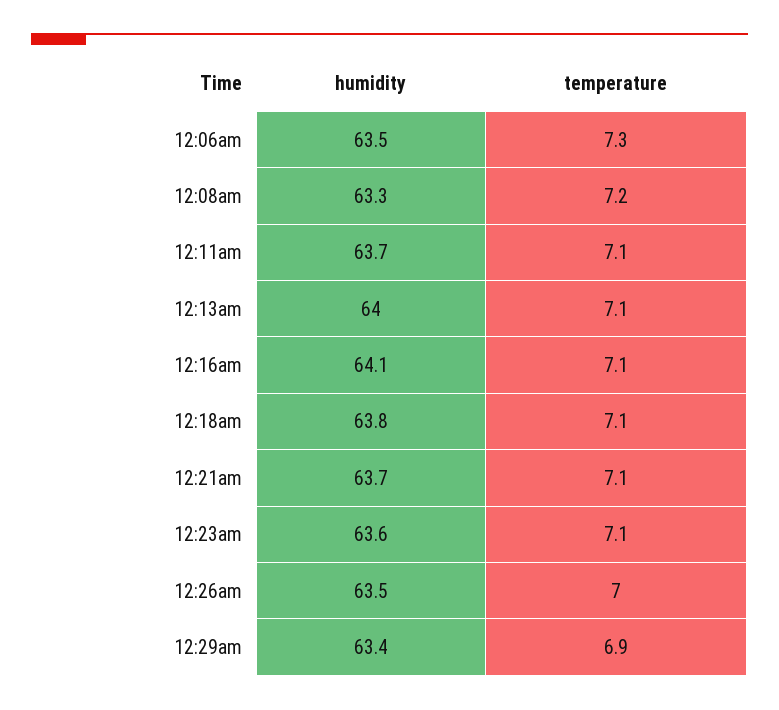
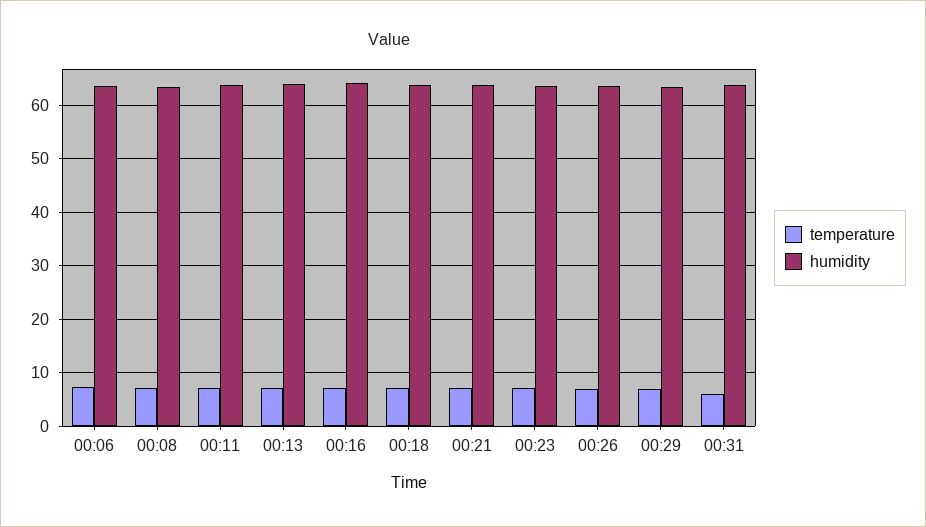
temperature, 00:31: none -> 6
humidity, 00:31: none -> 64

